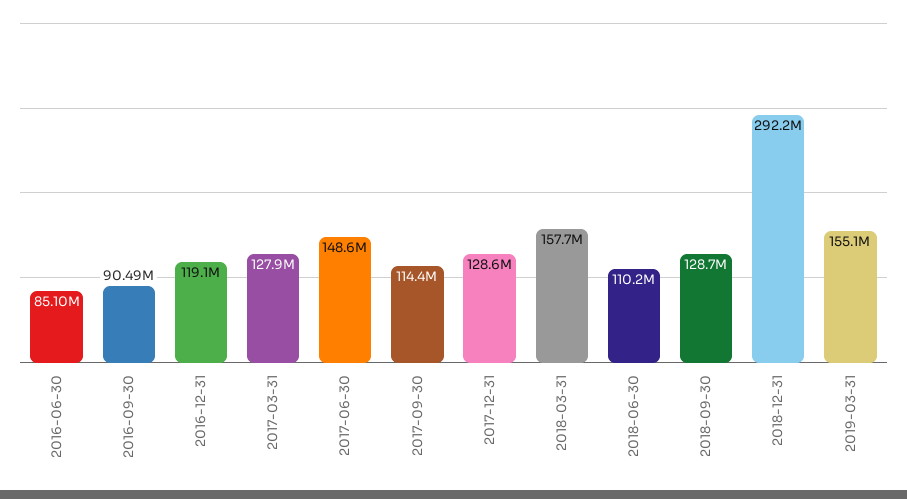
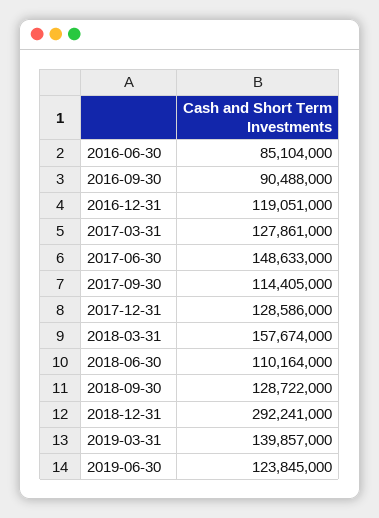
2019-03-31: 155100000 -> 139857000
2019-06-30: none -> 123845000

